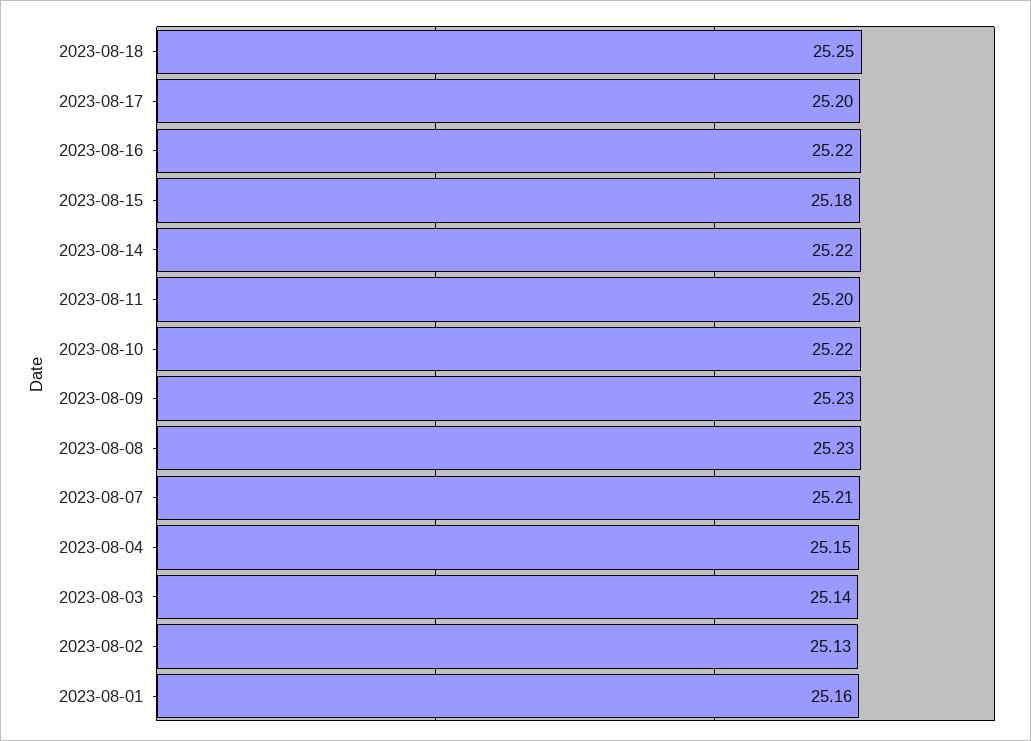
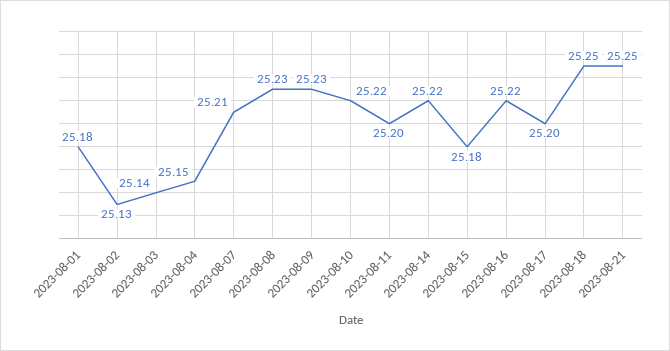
2023-08-01: 25.16 -> 25.18
2023-08-21: none -> 25.25

